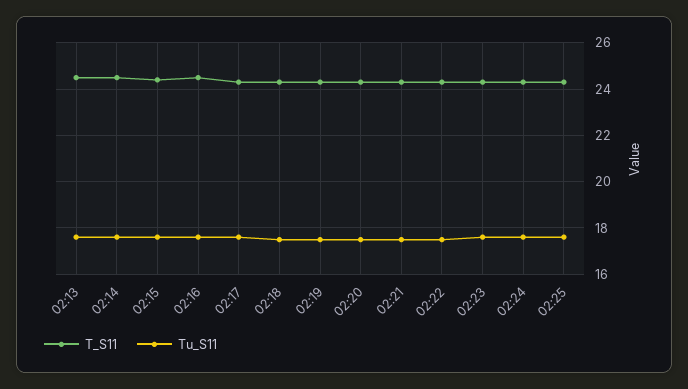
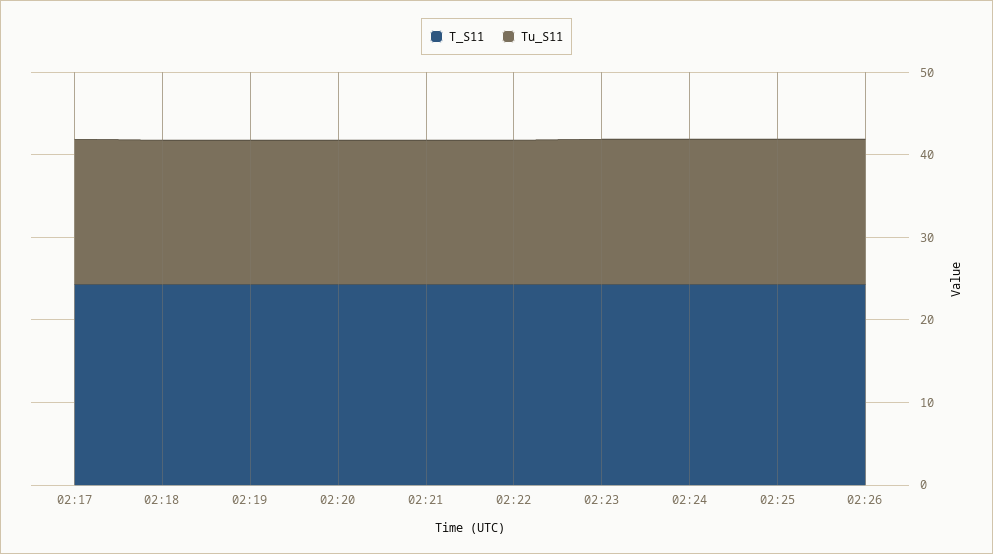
T_S11, 02:13: 24.5 -> none
Tu_S11, 02:13: 17.5 -> none
T_S11, 02:14: 24.5 -> none
Tu_S11, 02:14: 17.5 -> none
T_S11, 02:15: 24.5 -> none
Tu_S11, 02:15: 17.5 -> none
T_S11, 02:16: 24.5 -> none
Tu_S11, 02:16: 17.5 -> none
T_S11, 02:26: none -> 24
Tu_S11, 02:26: none -> 18

